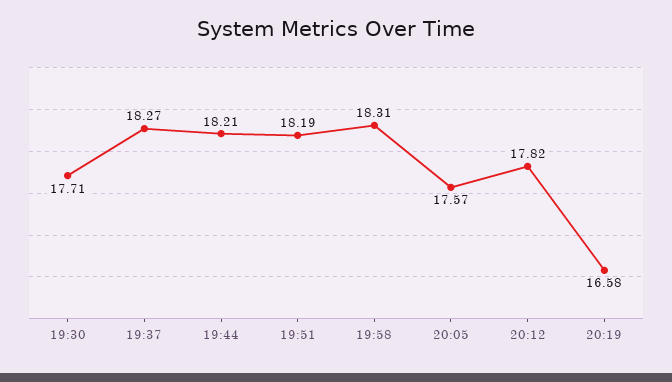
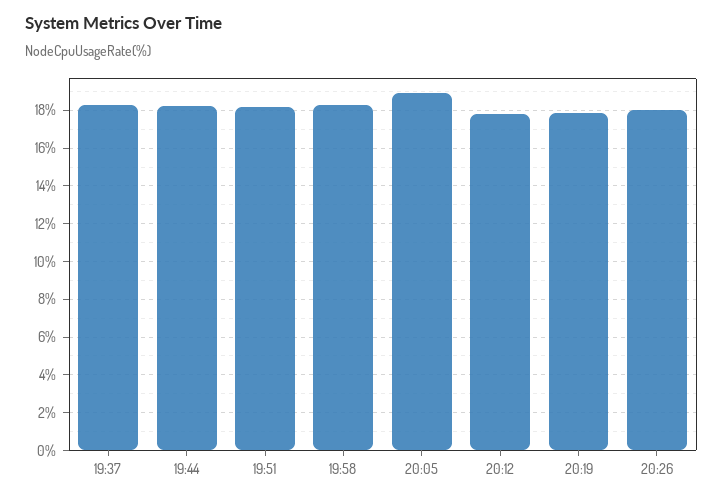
19:30: 17.71 -> none
20:05: 17.57 -> 19
20:19: 16.58 -> 18
20:26: none -> 18

